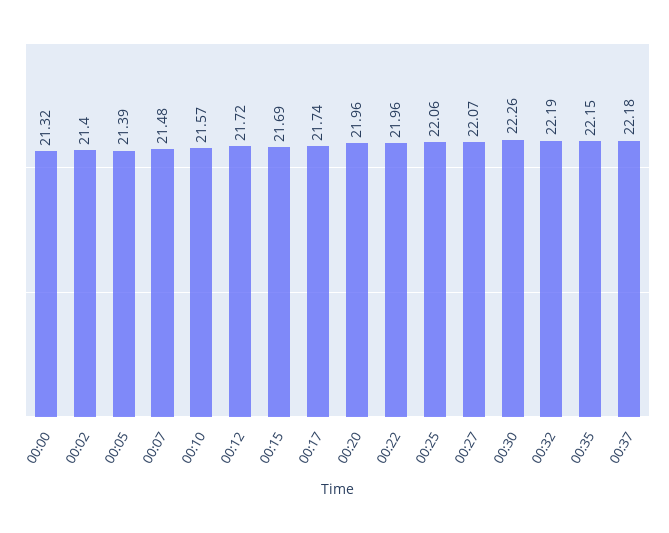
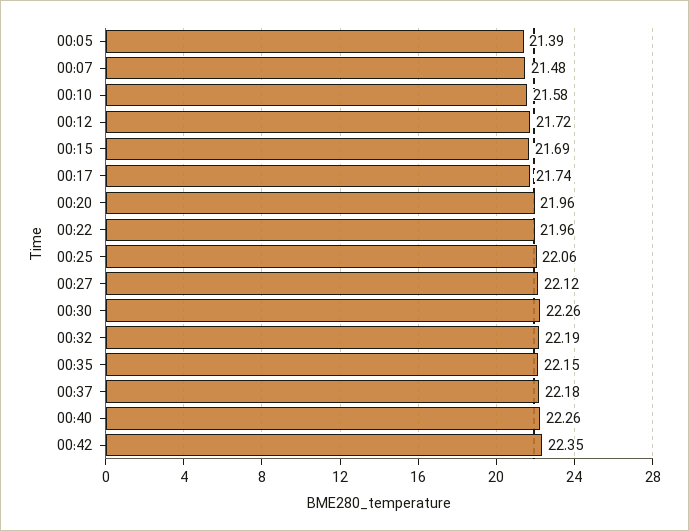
00:00: 21.32 -> none
00:02: 21.4 -> none
00:10: 21.57 -> 21.58
00:27: 22.07 -> 22.12
00:40: none -> 22.26
00:42: none -> 22.35

